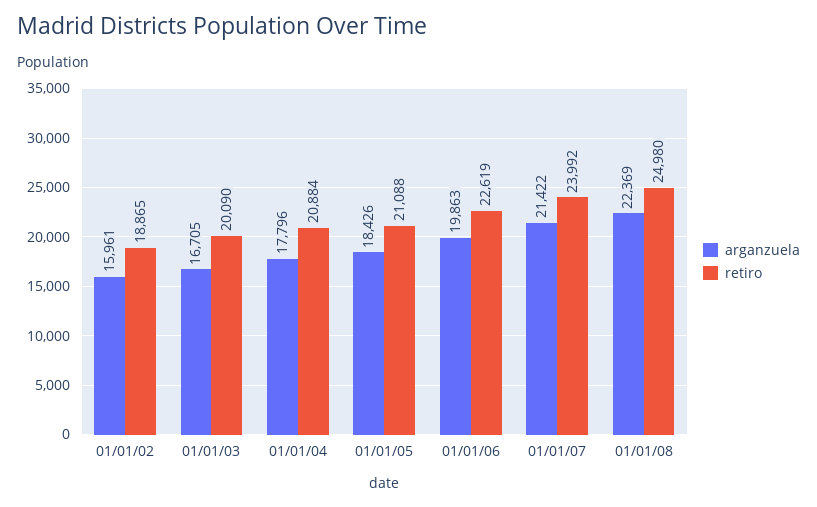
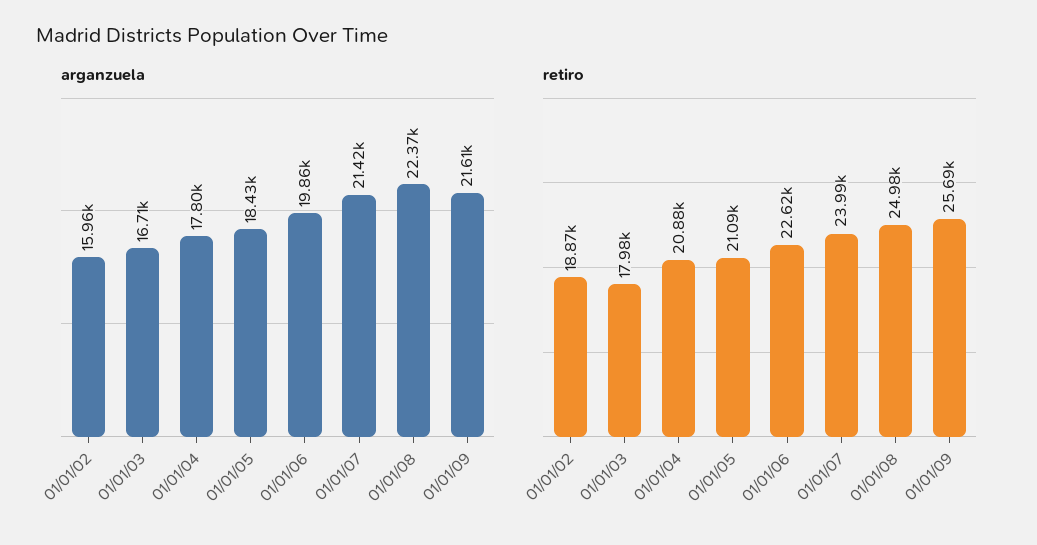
retiro, 01/01/03: 20090 -> 17980
arganzuela, 01/01/09: none -> 21610
retiro, 01/01/09: none -> 25690

